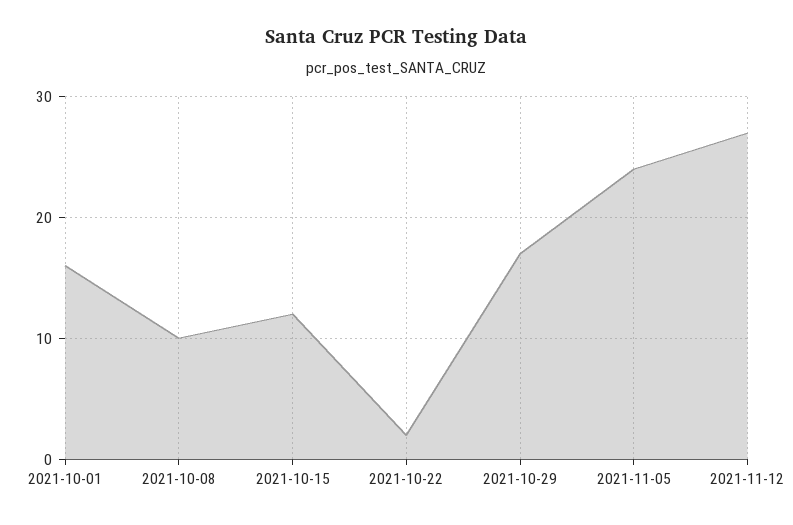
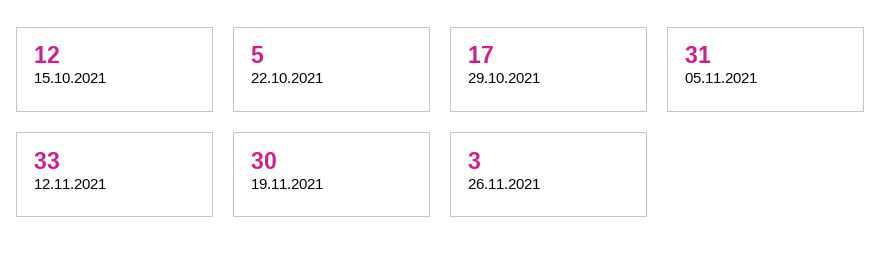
2021-10-01: 16 -> none
2021-10-08: 10 -> none
2021-10-22: 2 -> 5
2021-11-05: 24 -> 31
2021-11-12: 27 -> 33
19.11.2021: none -> 30
26.11.2021: none -> 3

